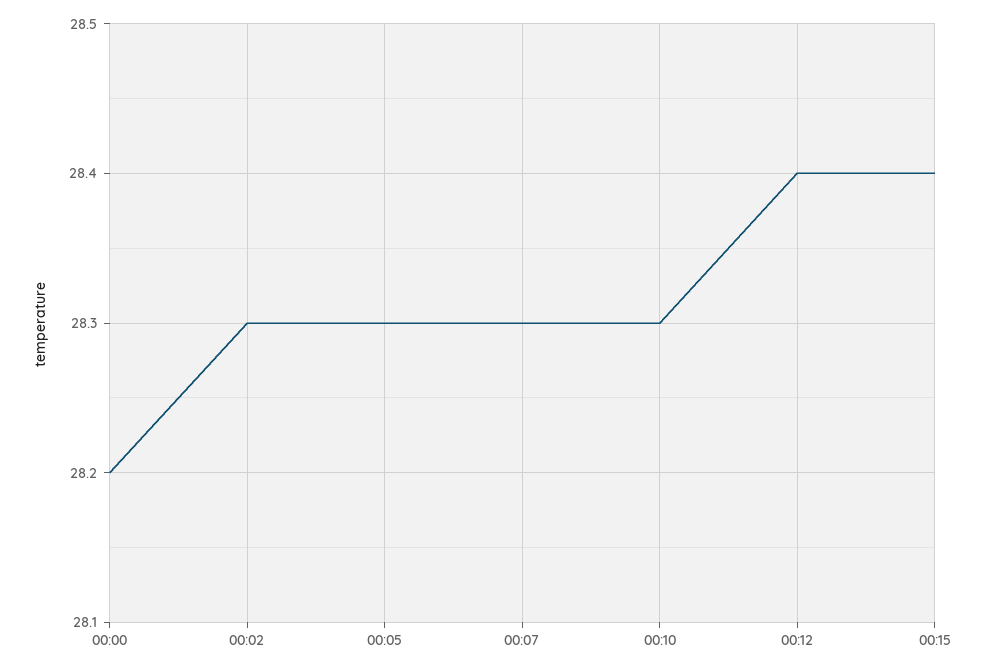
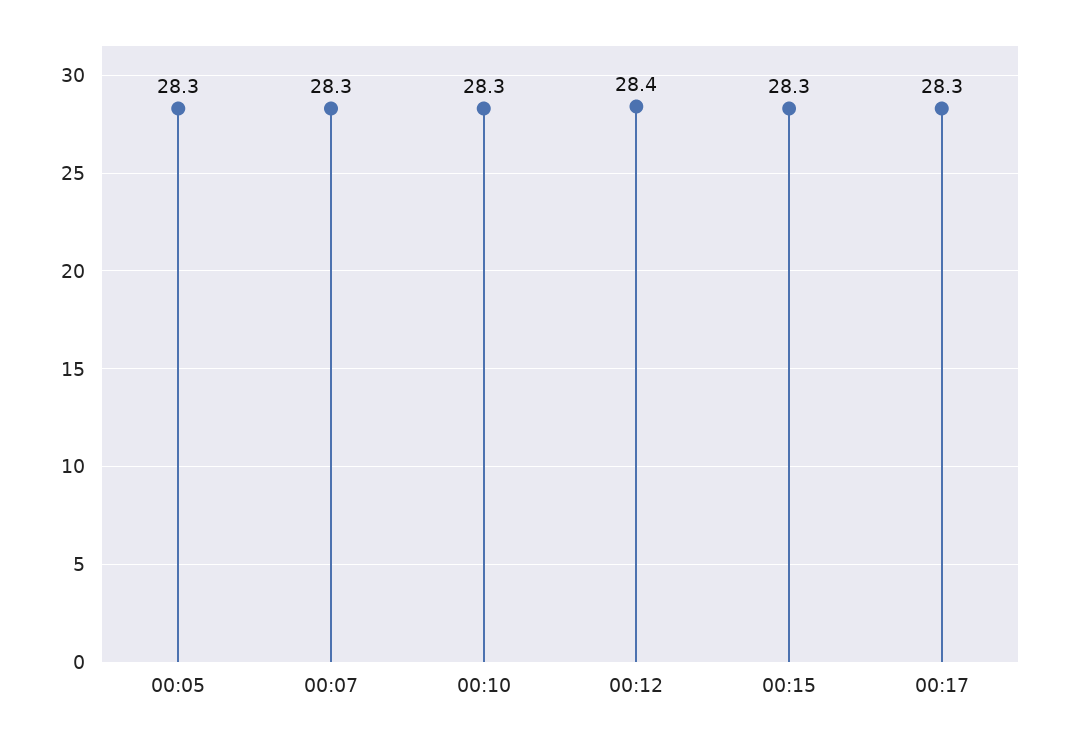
00:00: 28.2 -> none
00:02: 28.3 -> none
00:15: 28.4 -> 28.3
00:17: none -> 28.3

